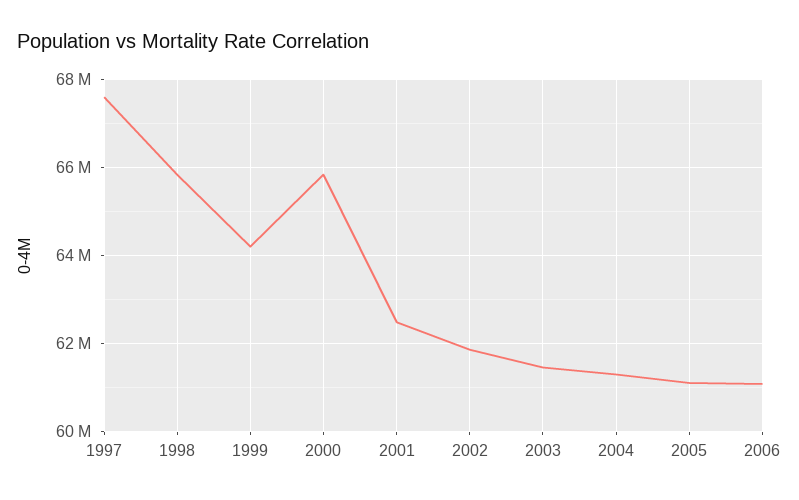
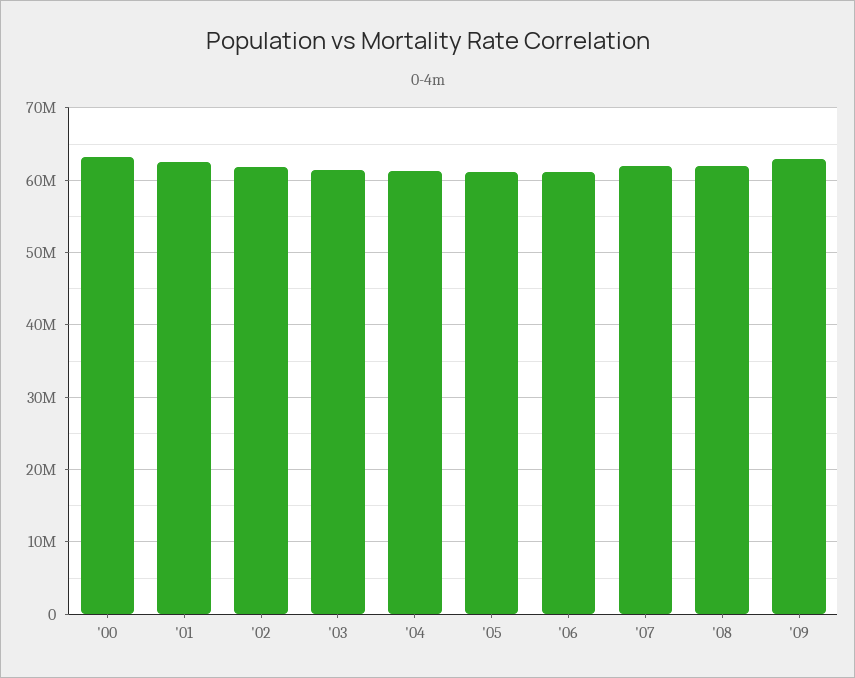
1997: 67600000 -> none
1998: 65800000 -> none
1999: 64200000 -> none
2000: 65800000 -> 63000000
'07: none -> 62000000
'08: none -> 62000000
'09: none -> 63000000

